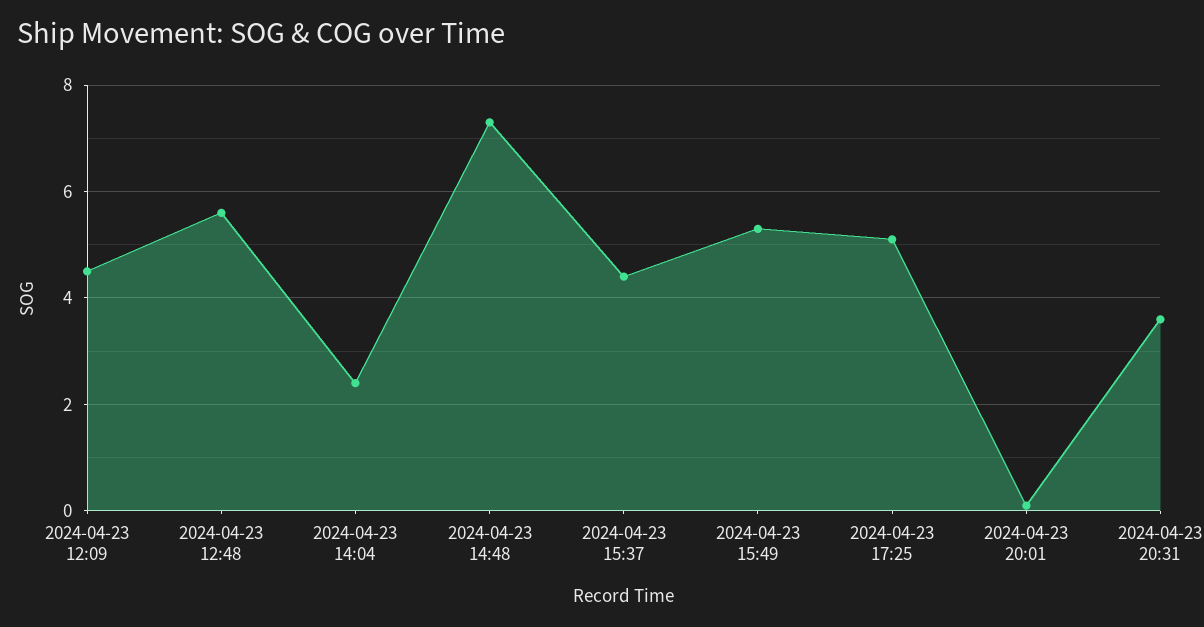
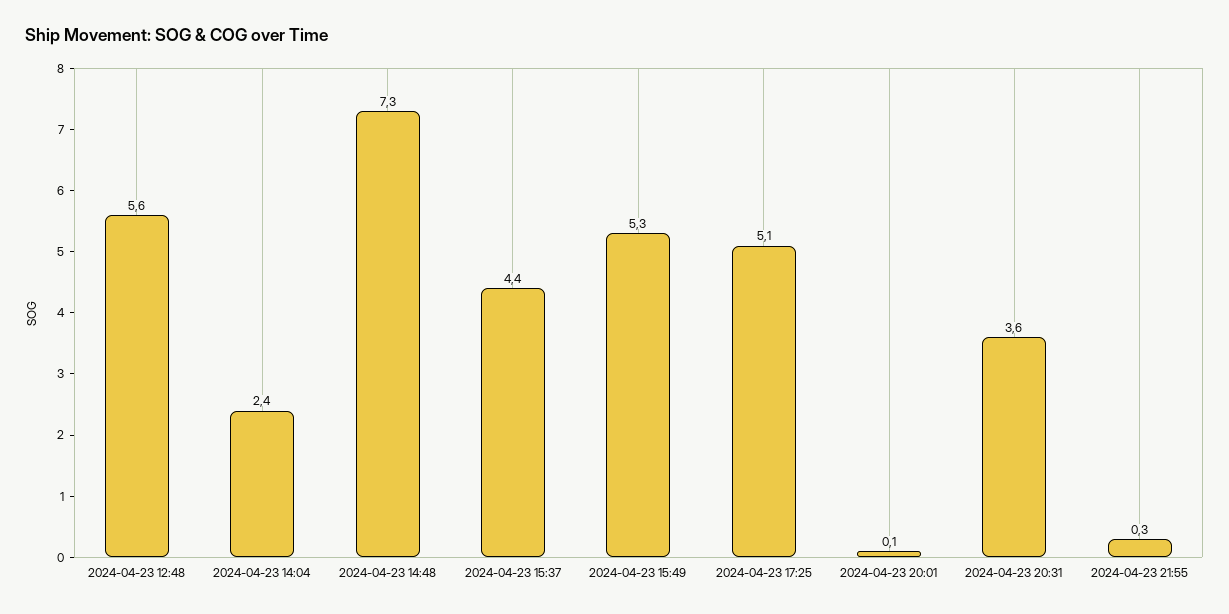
2024-04-23 12:09: 4.5 -> none
2024-04-23 21:55: none -> 0.3

